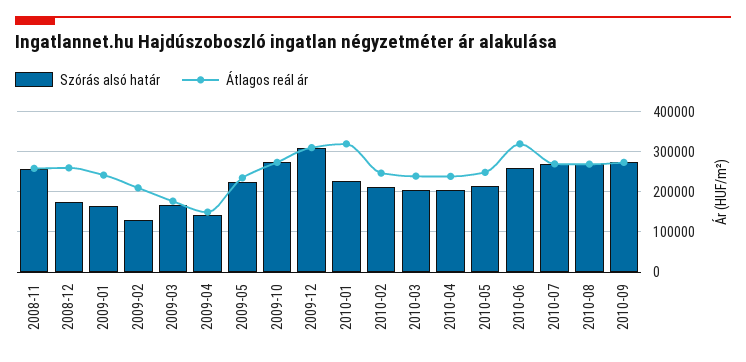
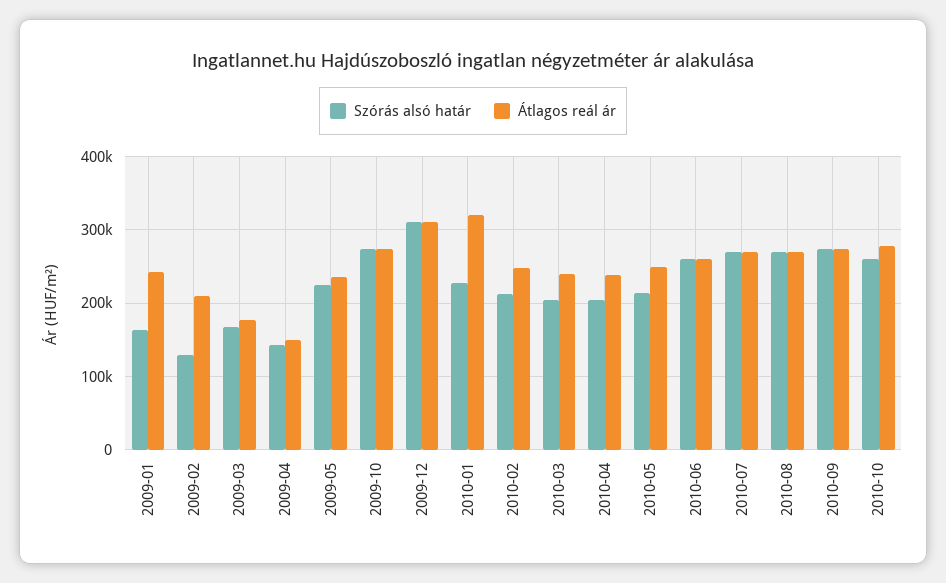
Szórás alsó határ, 2008-11: 260000 -> none
Átlagos reál ár, 2008-11: 260000 -> none
Szórás alsó határ, 2008-12: 180000 -> none
Átlagos reál ár, 2008-12: 260000 -> none
Átlagos reál ár, 2010-06: 320000 -> 260000
Szórás alsó határ, 2010-10: none -> 260000
Átlagos reál ár, 2010-10: none -> 280000

